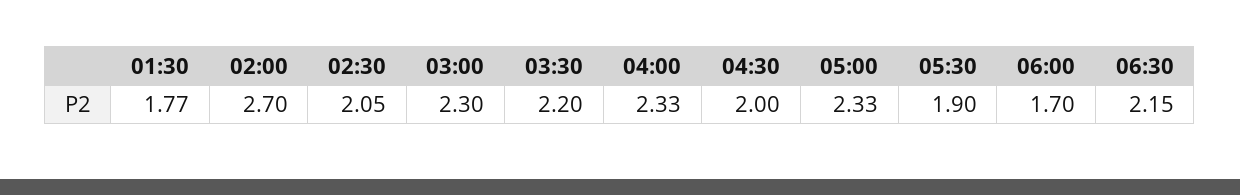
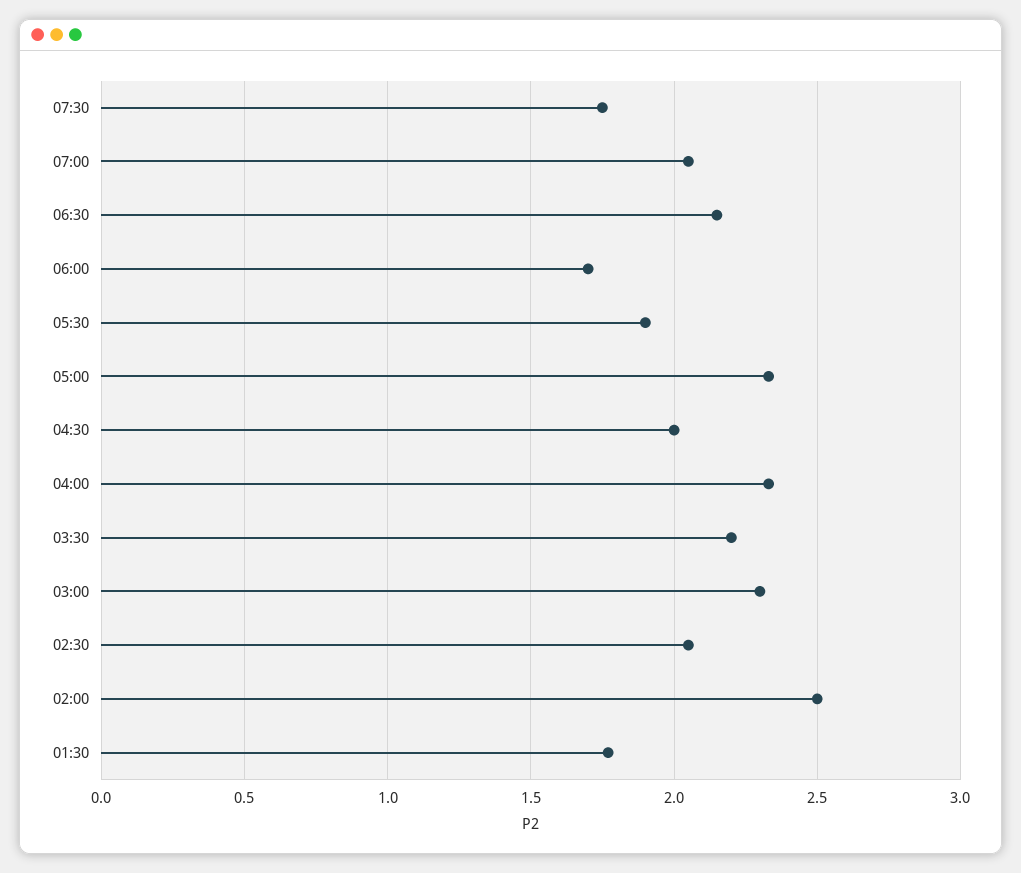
02:00: 2.7 -> 2.5
07:30: none -> 1.75
07:00: none -> 2.05

